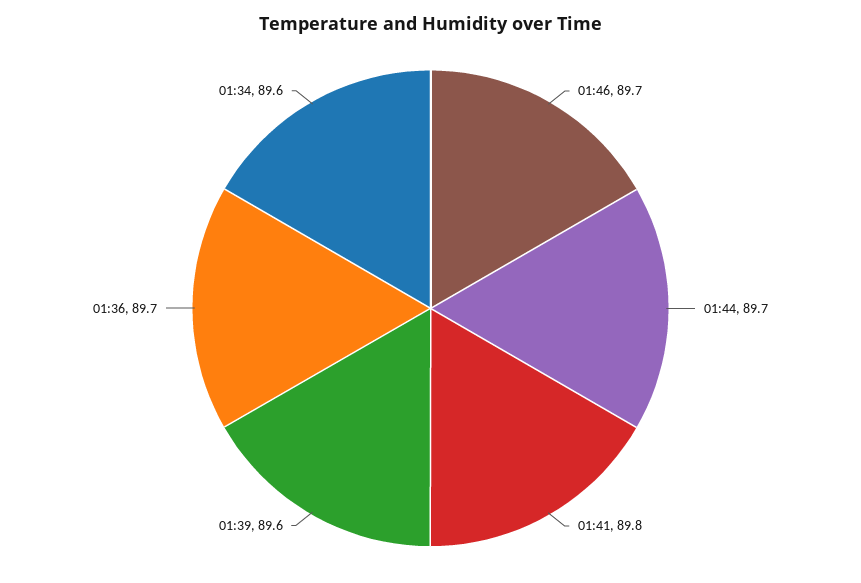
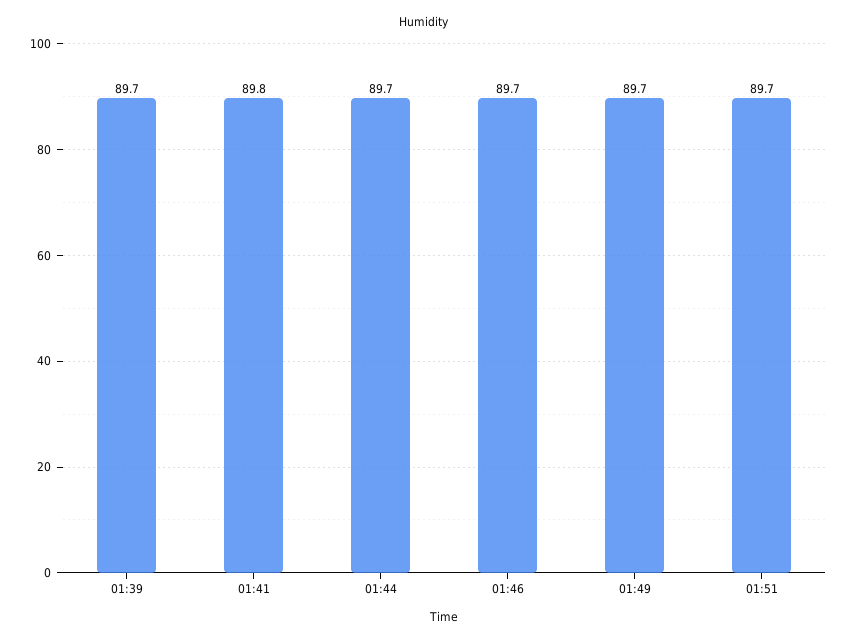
01:39: 89.6 -> 89.7
01:36: 89.7 -> none
01:34: 89.6 -> none
01:49: none -> 89.7
01:51: none -> 89.7

